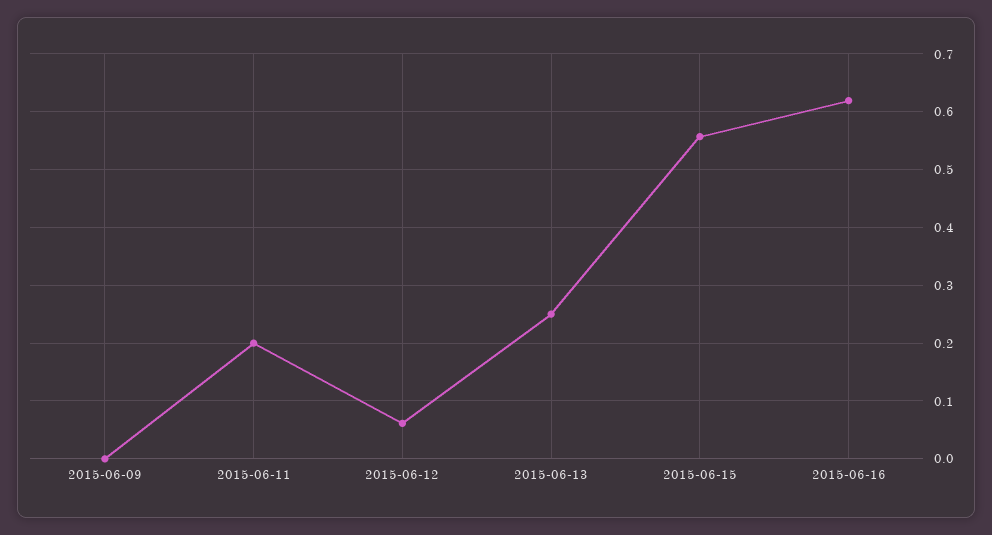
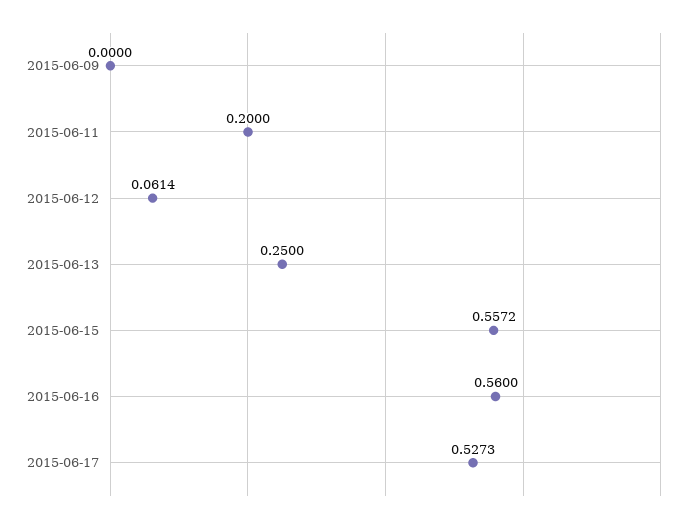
2015-06-16: 0.62 -> 0.56
2015-06-17: none -> 0.5273

